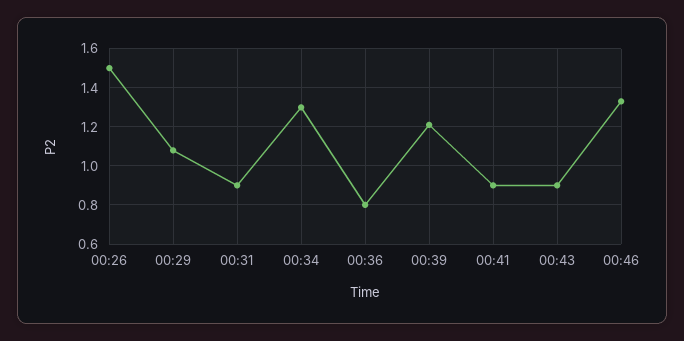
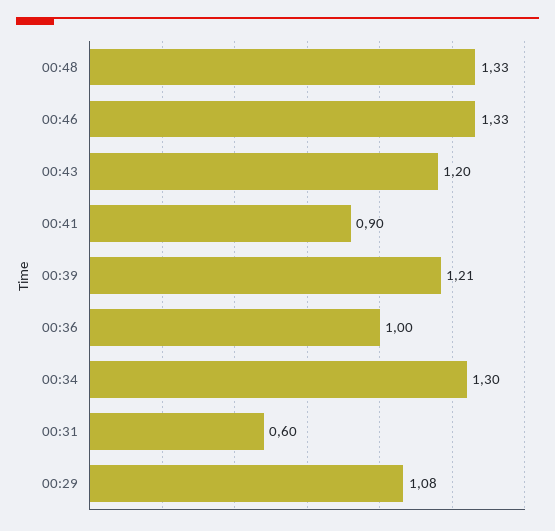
00:26: 1.5 -> none
00:31: 0.9 -> 0.6
00:36: 0.8 -> 1
00:43: 0.9 -> 1.2
00:48: none -> 1.33

